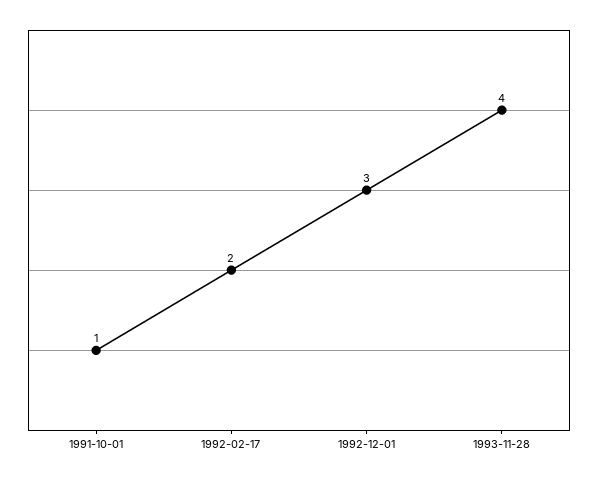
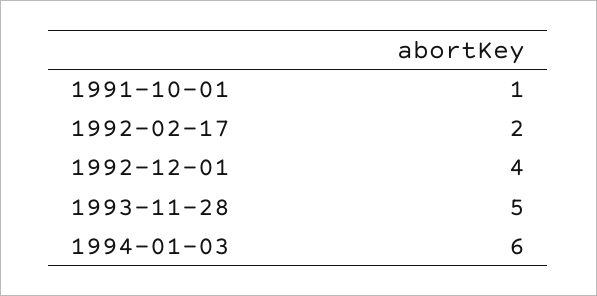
1992-12-01: 3 -> 4
1993-11-28: 4 -> 5
1994-01-03: none -> 6

